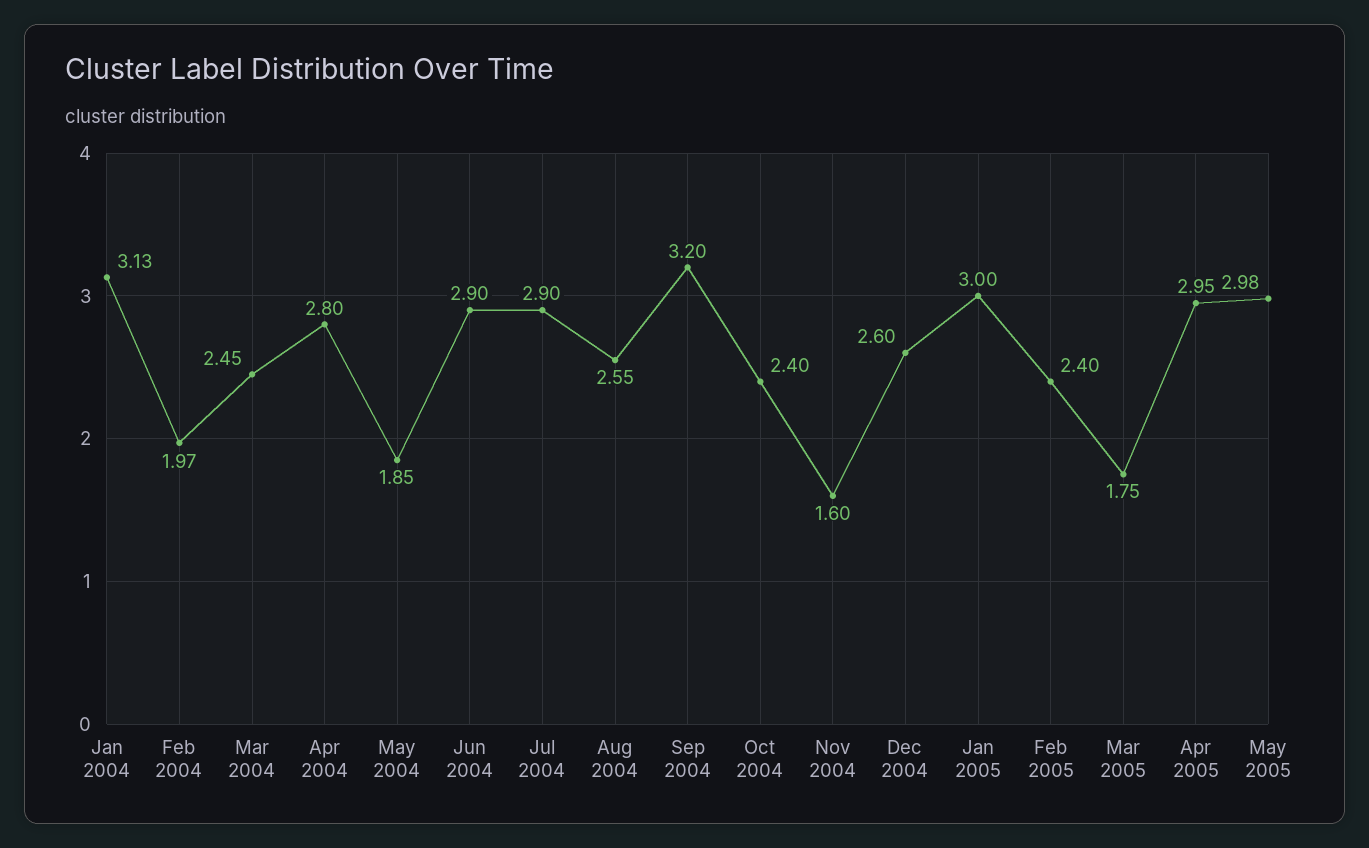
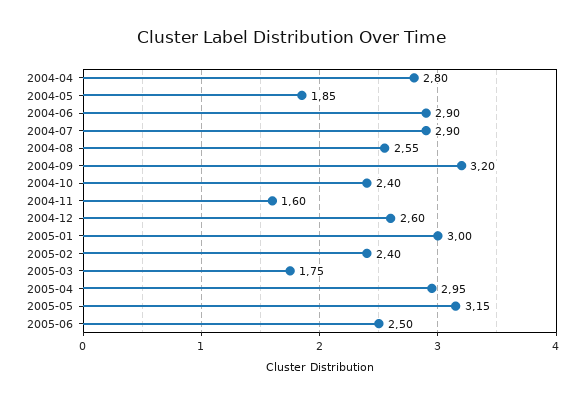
Jan 2004: 3.13 -> none
Feb 2004: 1.97 -> none
Mar 2004: 2.45 -> none
May 2005: 2.98 -> 3.15
2005-06: none -> 2.5

